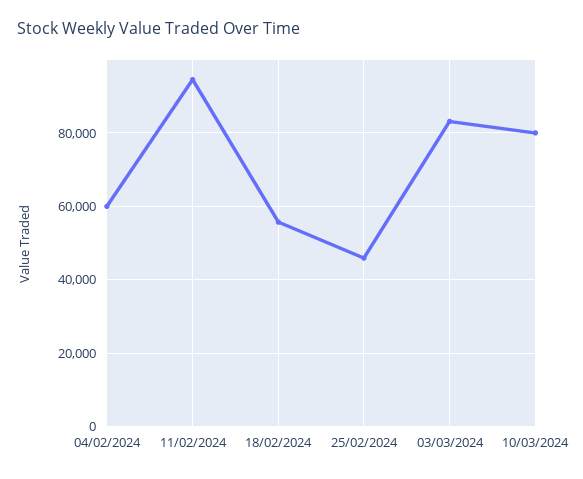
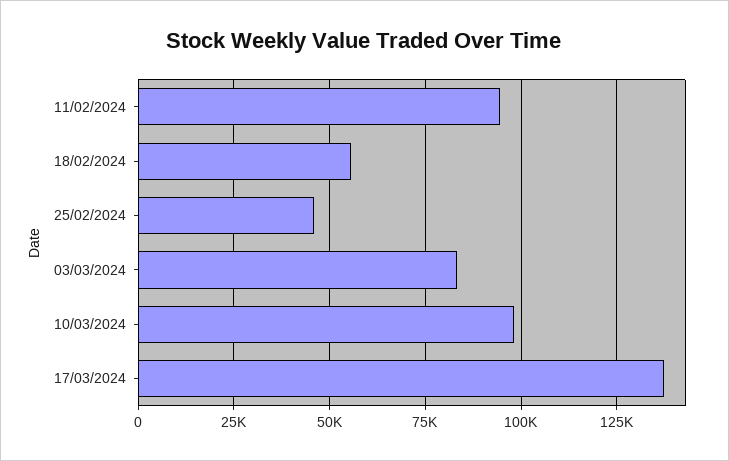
04/02/2024: 60000 -> none
10/03/2024: 80000 -> 97500
17/03/2024: none -> 137500

